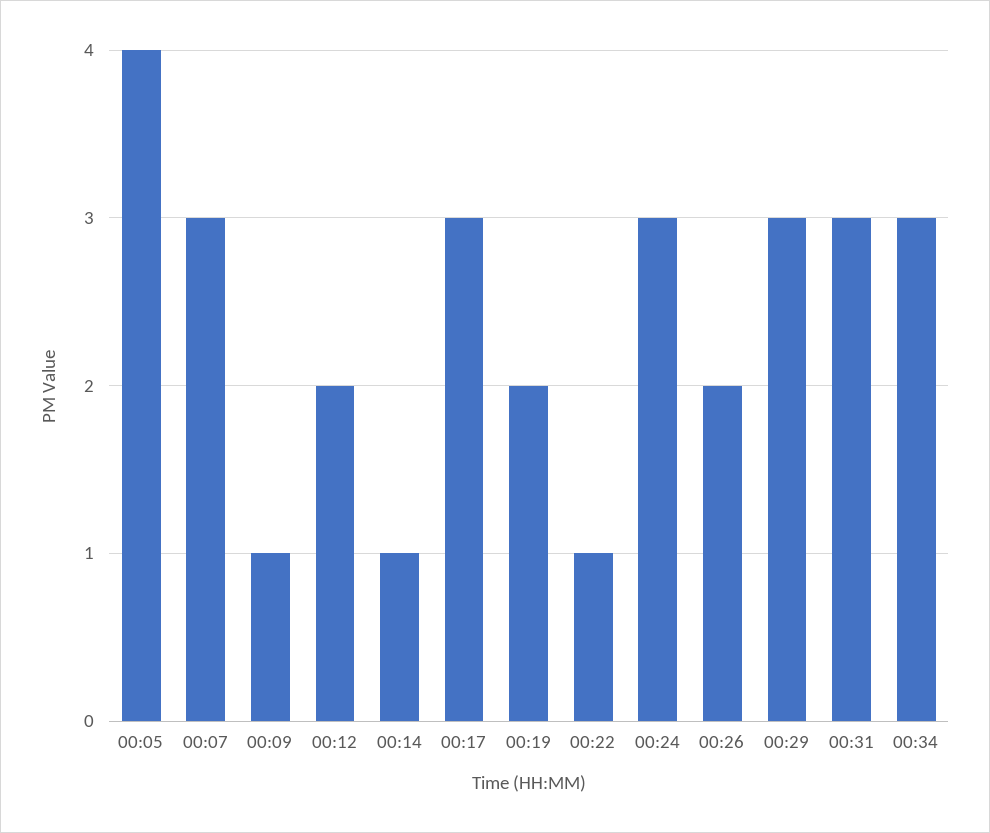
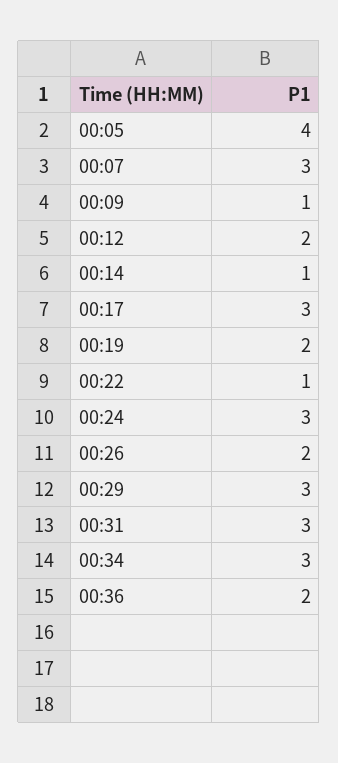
00:36: none -> 2

